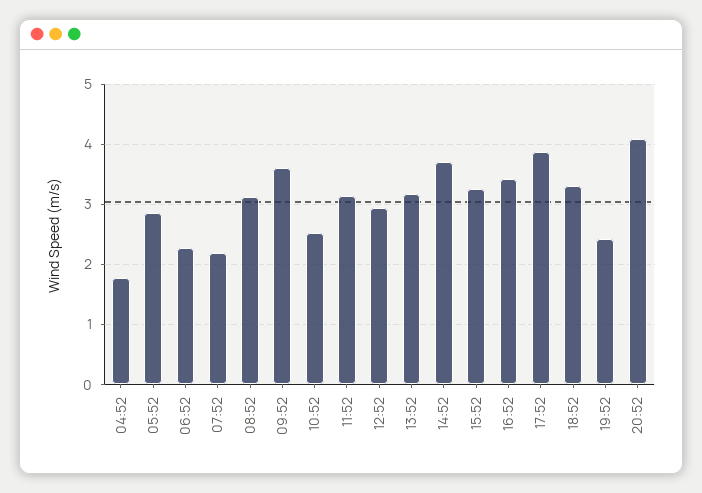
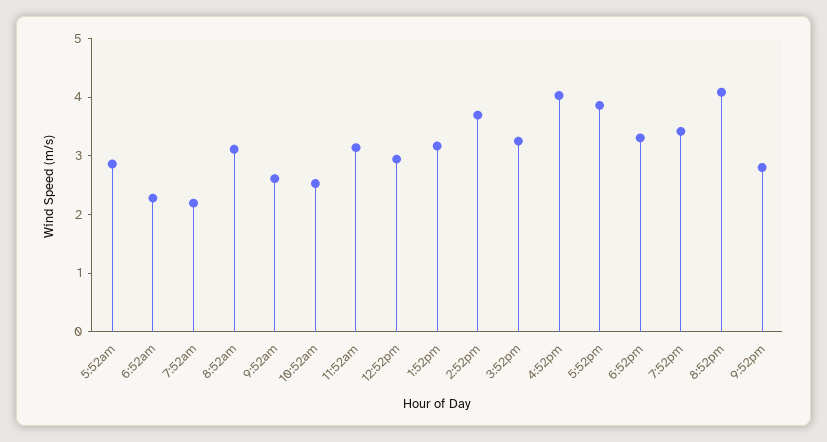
04:52: 1.8 -> none
09:52: 3.6 -> 2.6
16:52: 3.4 -> 4
19:52: 2.4 -> 3.4
9:52pm: none -> 2.8

